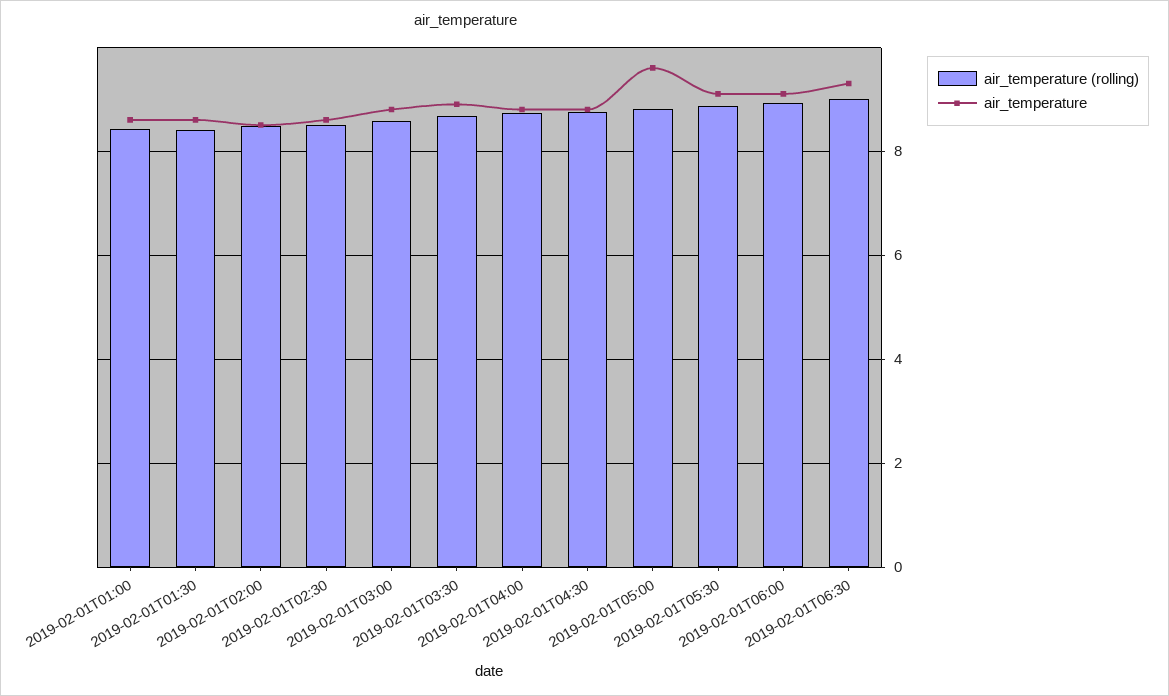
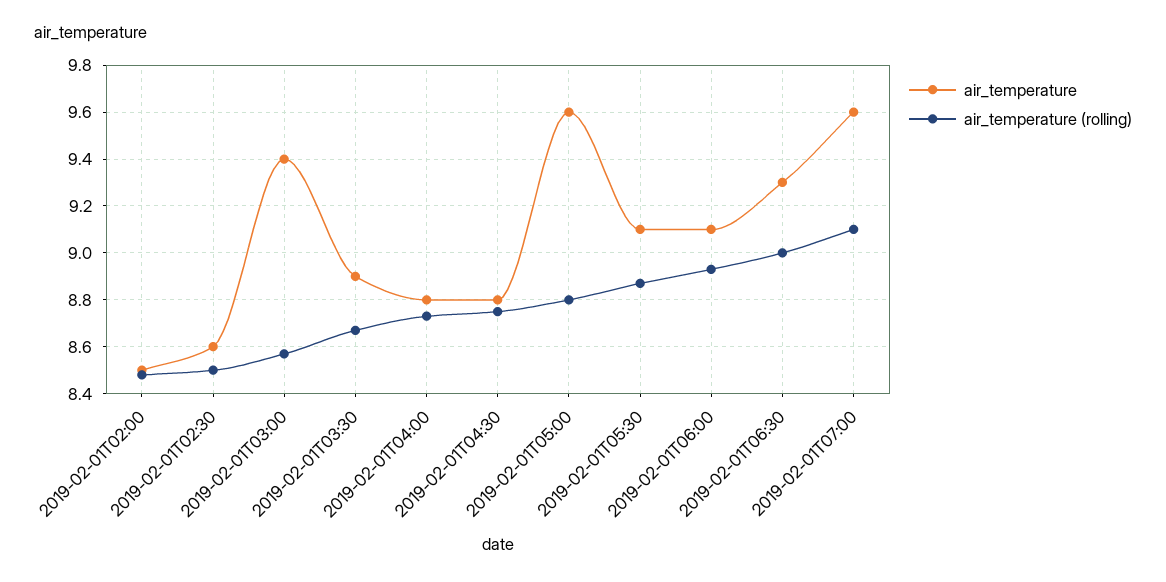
air_temperature (rolling), 2019-02-01T01:00: 8.4 -> none
air_temperature, 2019-02-01T01:00: 8.6 -> none
air_temperature (rolling), 2019-02-01T01:30: 8.4 -> none
air_temperature, 2019-02-01T01:30: 8.6 -> none
air_temperature, 2019-02-01T03:00: 8.8 -> 9.4
air_temperature, 2019-02-01T07:00: none -> 9.6
air_temperature (rolling), 2019-02-01T07:00: none -> 9.1

